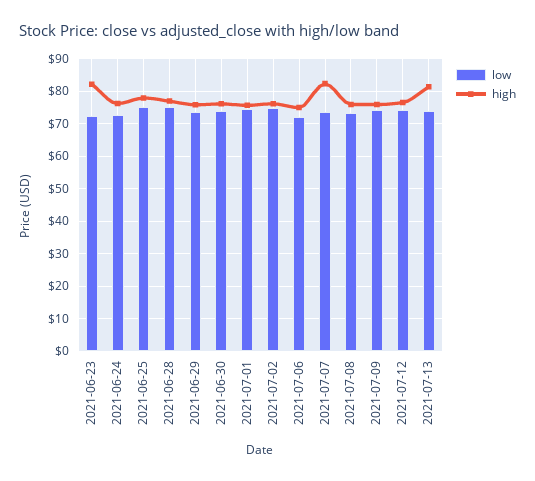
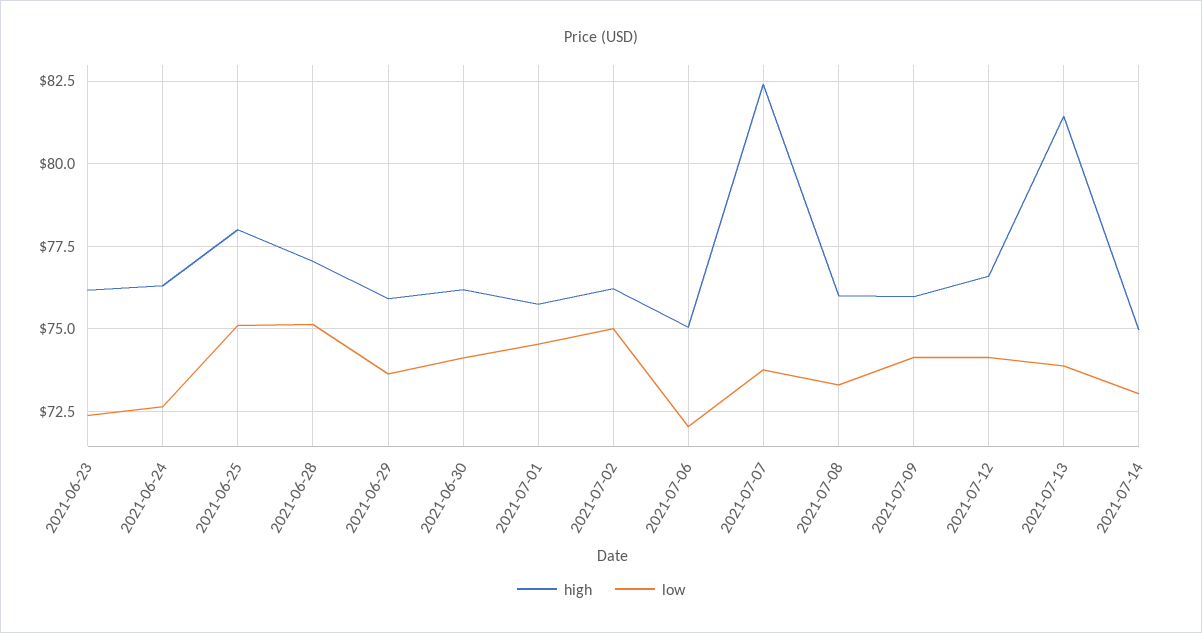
high, 2021-06-23: 82 -> 76.25
high, 2021-07-14: none -> 75
low, 2021-07-14: none -> 73

